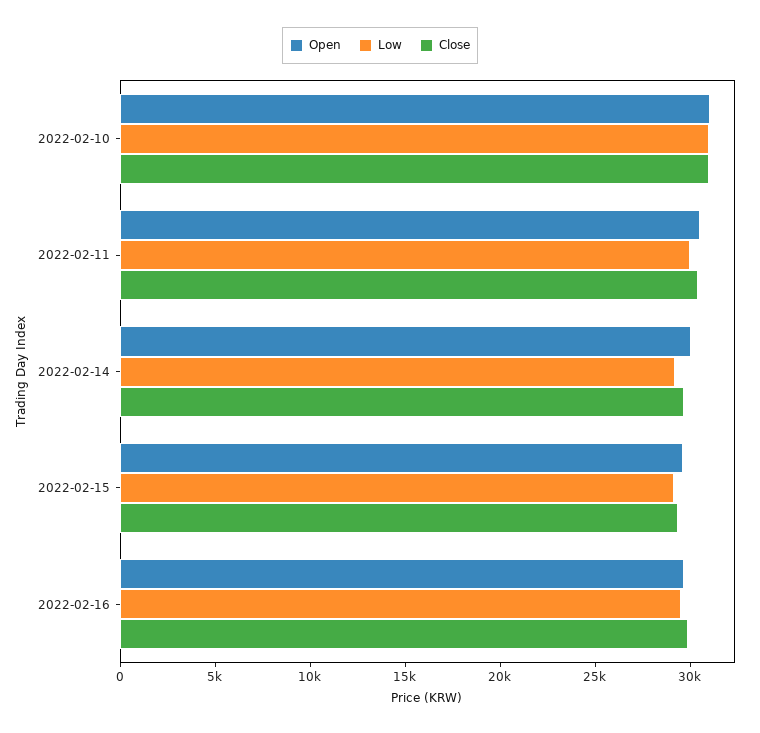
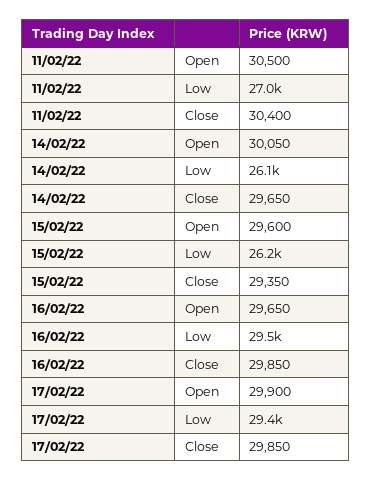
Open, 2022-02-10: 31000 -> none
Low, 2022-02-10: 31000 -> none
Close, 2022-02-10: 31000 -> none
Low, 2022-02-11: 30000 -> 27000
Low, 2022-02-14: 29000 -> 26100
Low, 2022-02-15: 29000 -> 26200
Open, 17/02/22: none -> 29900
Low, 17/02/22: none -> 29400
Close, 17/02/22: none -> 29850

